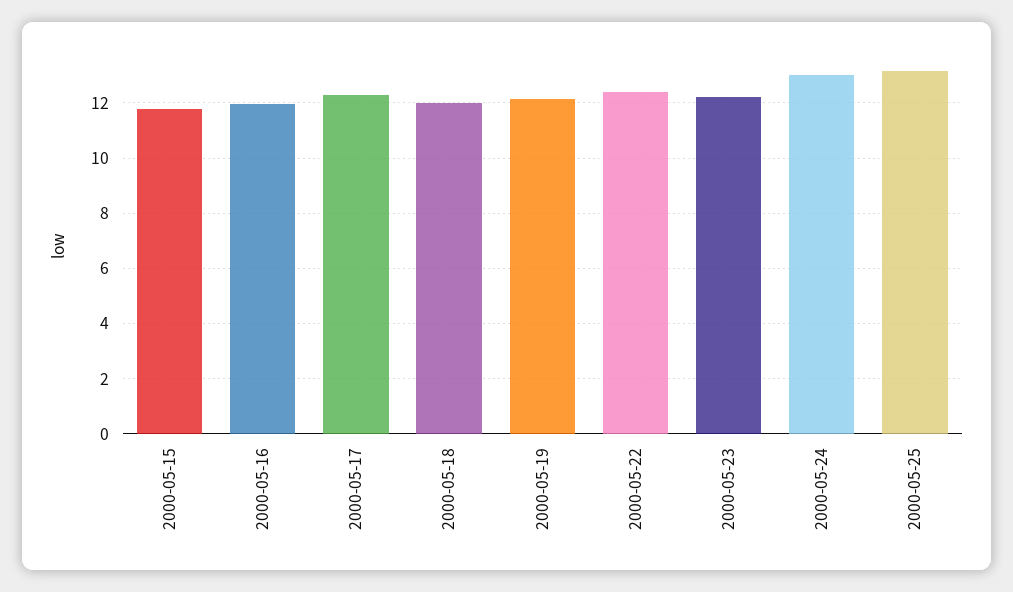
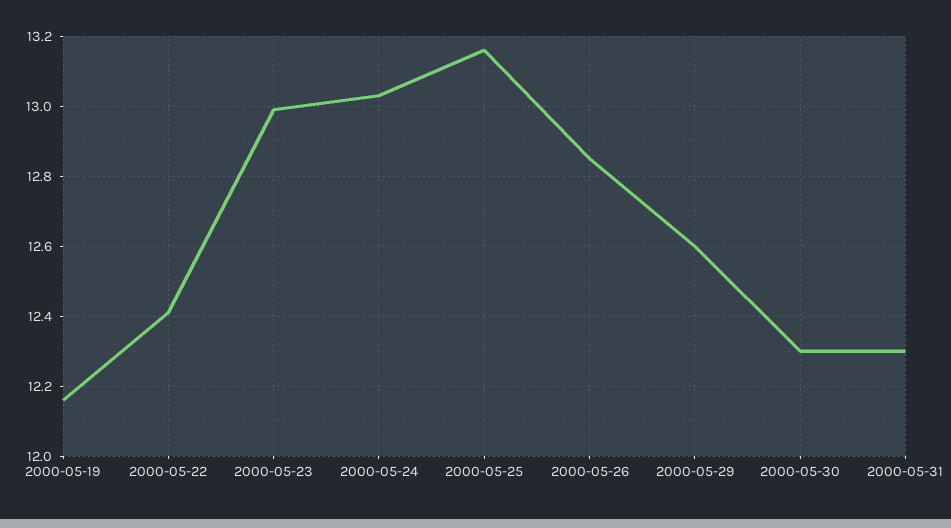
2000-05-15: 11.75 -> none
2000-05-16: 12 -> none
2000-05-17: 12.25 -> none
2000-05-18: 12 -> none
2000-05-23: 12.25 -> 13
2000-05-26: none -> 12.85
2000-05-29: none -> 12.6
2000-05-30: none -> 12.3
2000-05-31: none -> 12.3

